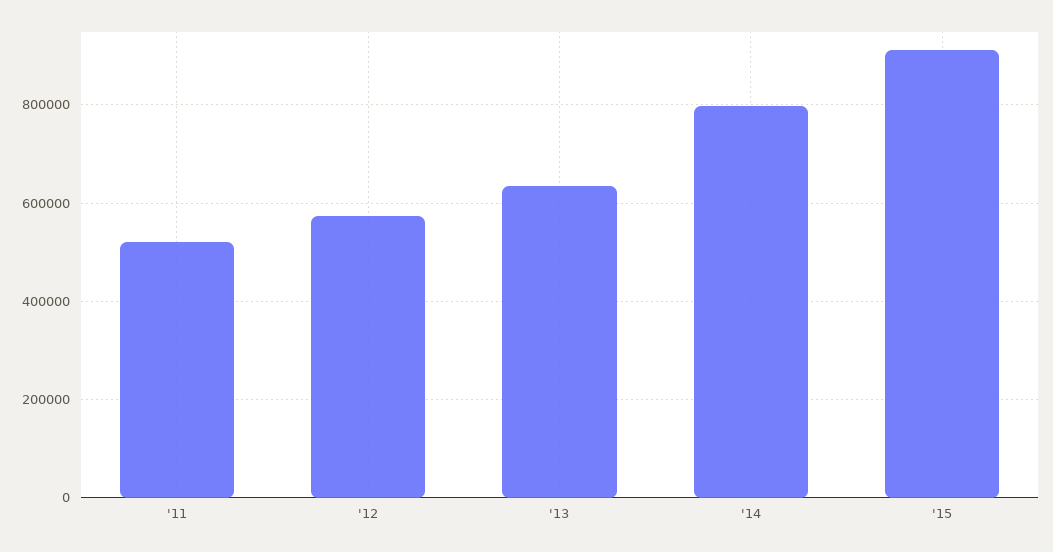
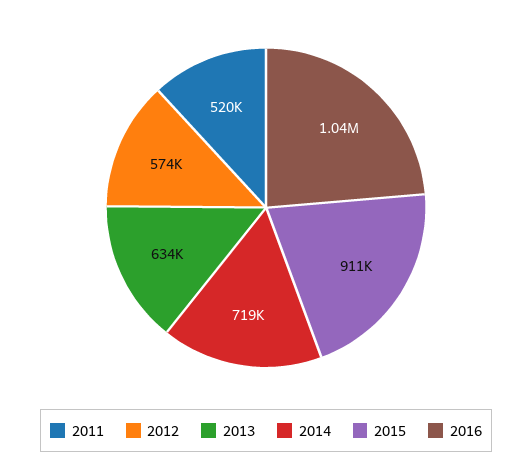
'14: 800000 -> 719000
2016: none -> 1040000

